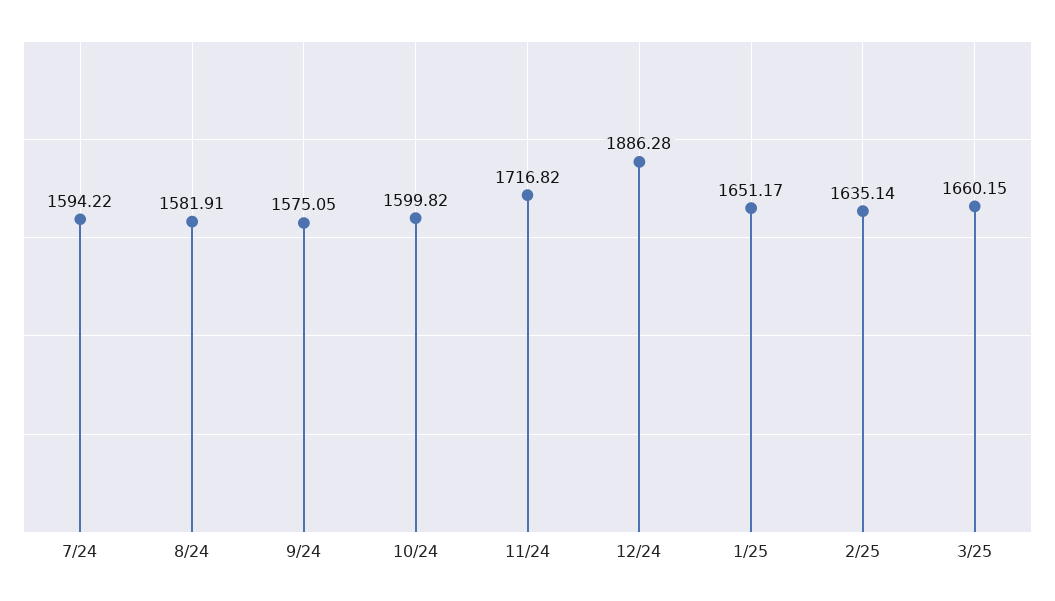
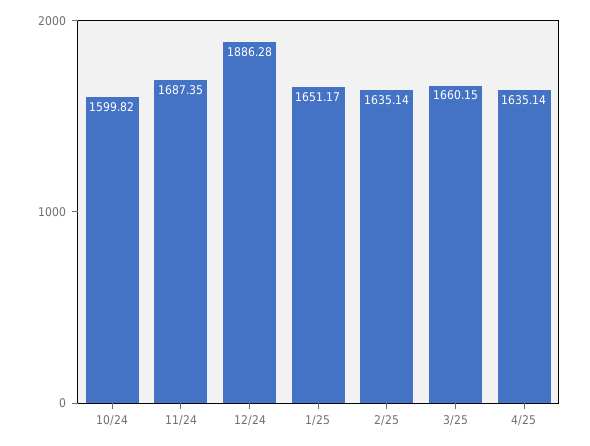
7/24: 1594.22 -> none
8/24: 1581.91 -> none
9/24: 1575.05 -> none
11/24: 1716.82 -> 1687.35
4/25: none -> 1635.14

